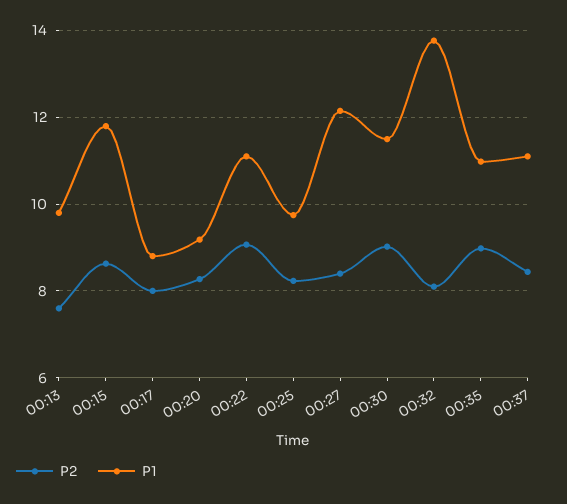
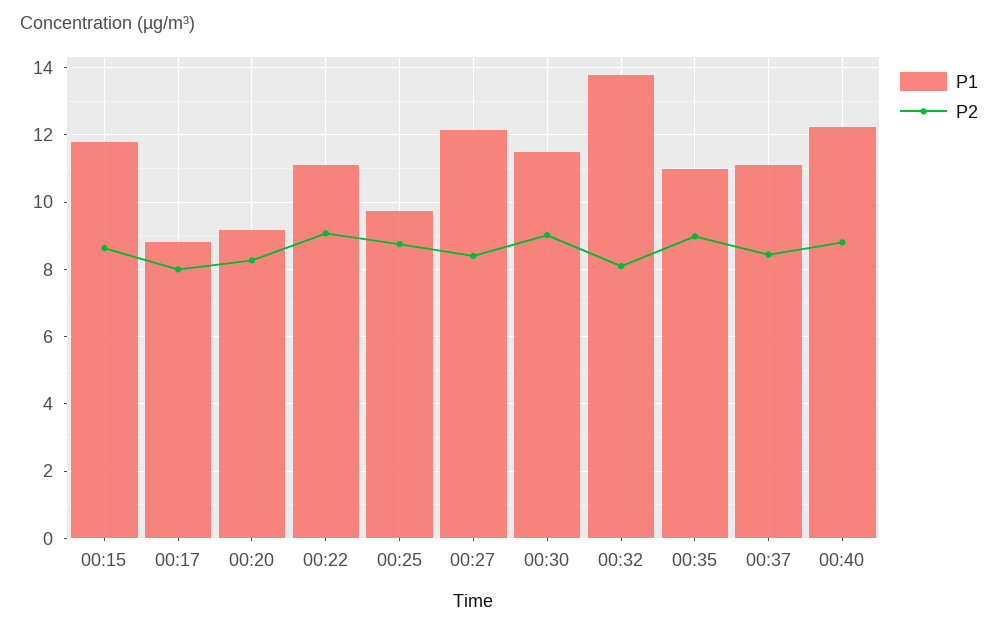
P2, 00:13: 7.6 -> none
P1, 00:13: 9.8 -> none
P2, 00:25: 8.2 -> 8.8
P1, 00:40: none -> 12.2
P2, 00:40: none -> 8.8

